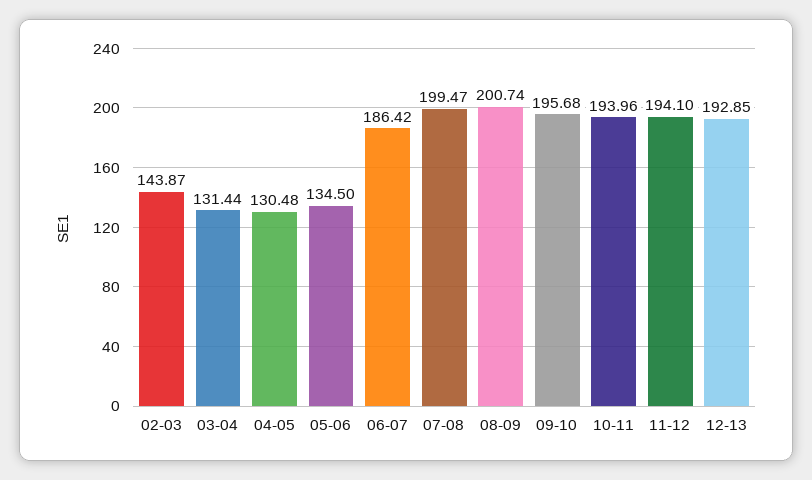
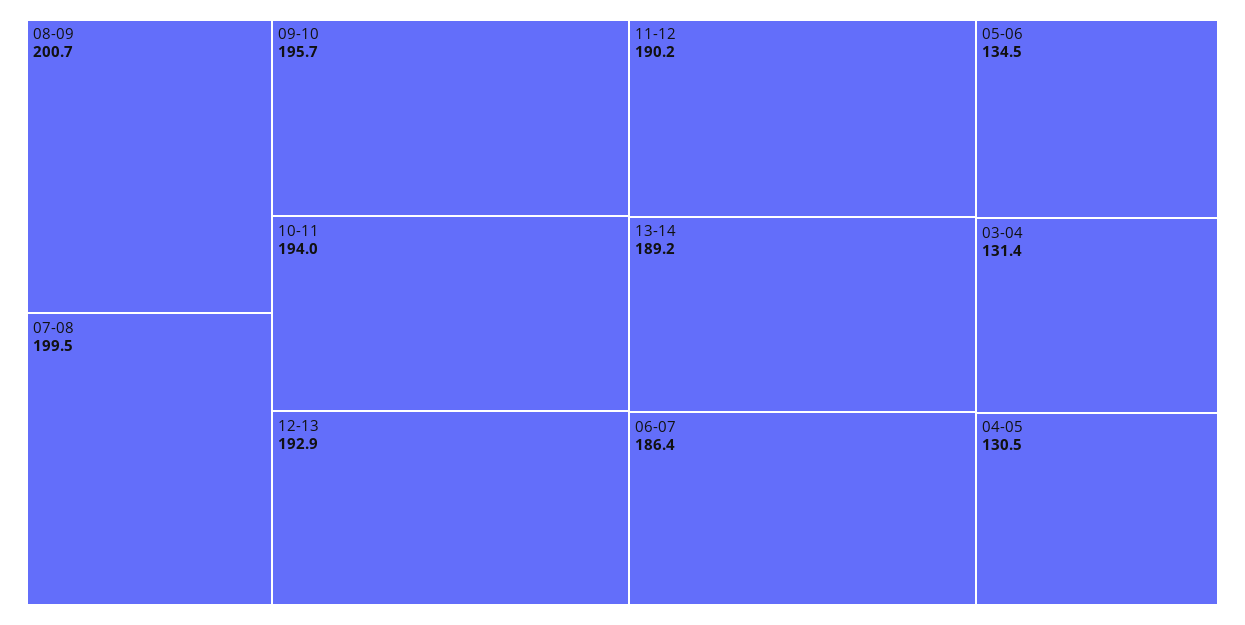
02-03: 143.87 -> none
11-12: 194.1 -> 190.2
13-14: none -> 189.2

